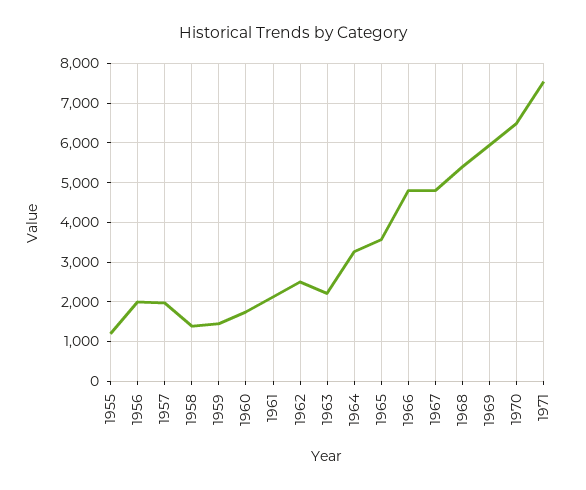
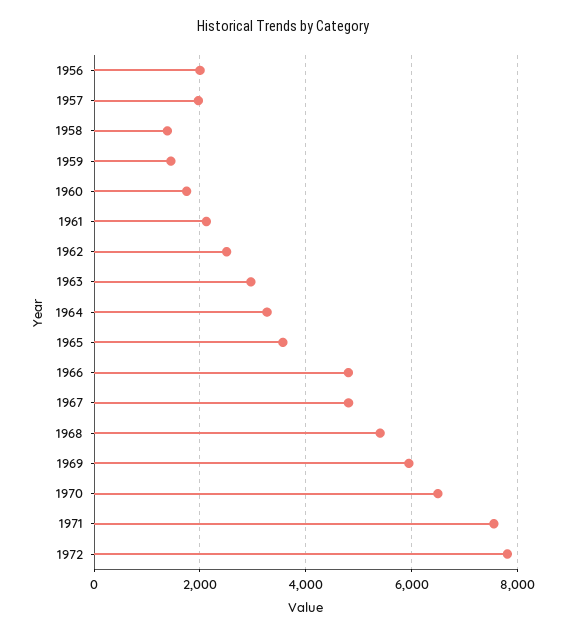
1955: 1200 -> none
1963: 2200 -> 3000
1972: none -> 7800

